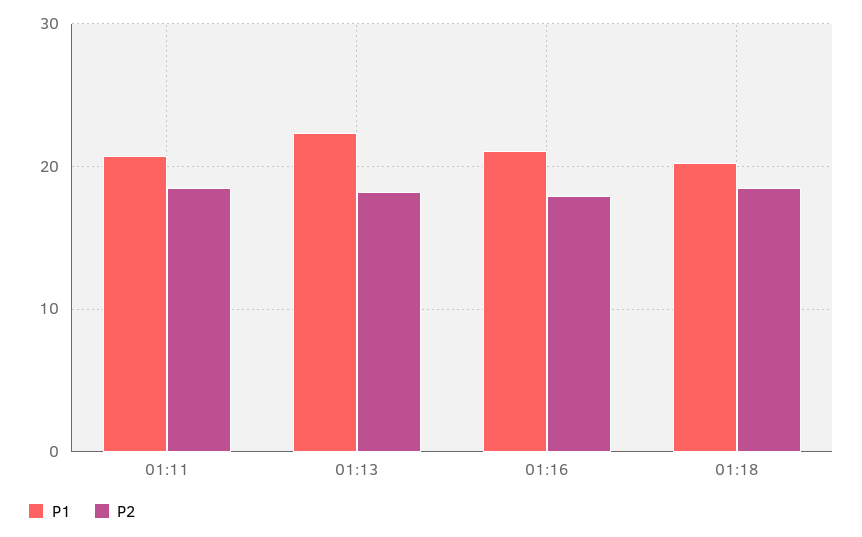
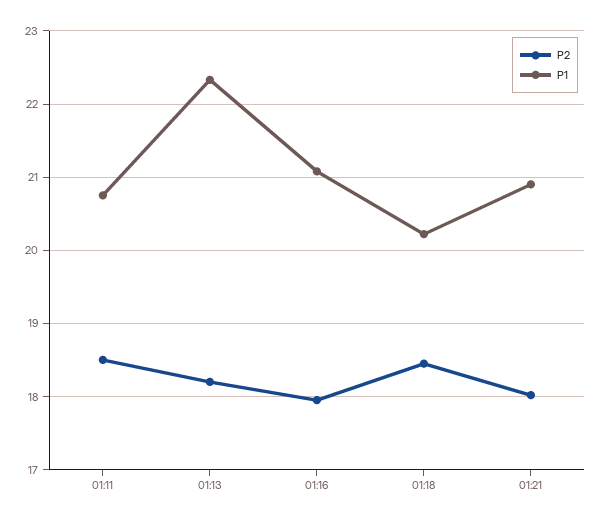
P2, 01:21: none -> 18
P1, 01:21: none -> 20.9

